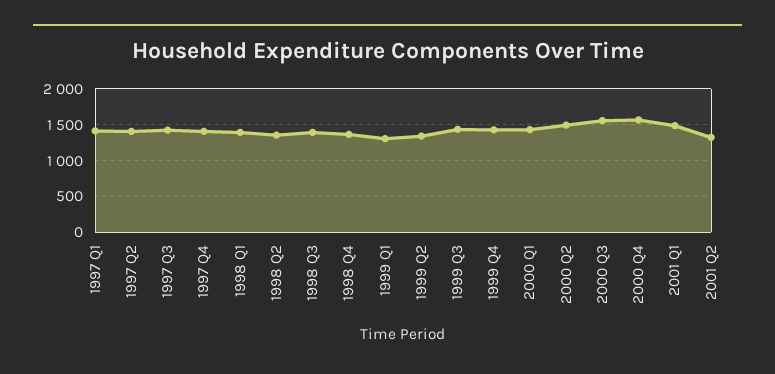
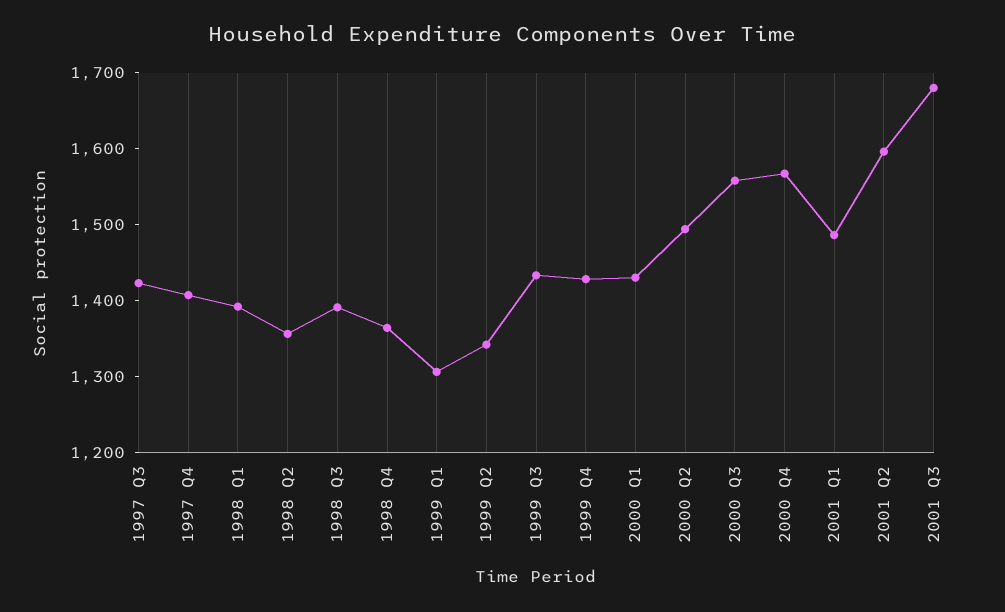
1997 Q1: 1400 -> none
1997 Q2: 1400 -> none
2001 Q2: 1300 -> 1600
2001 Q3: none -> 1680

